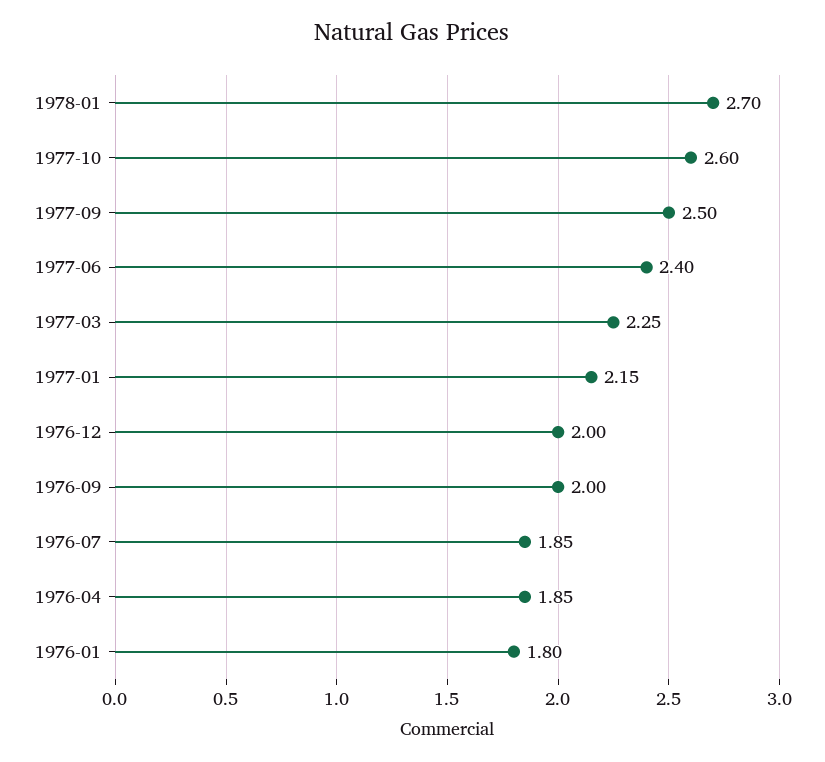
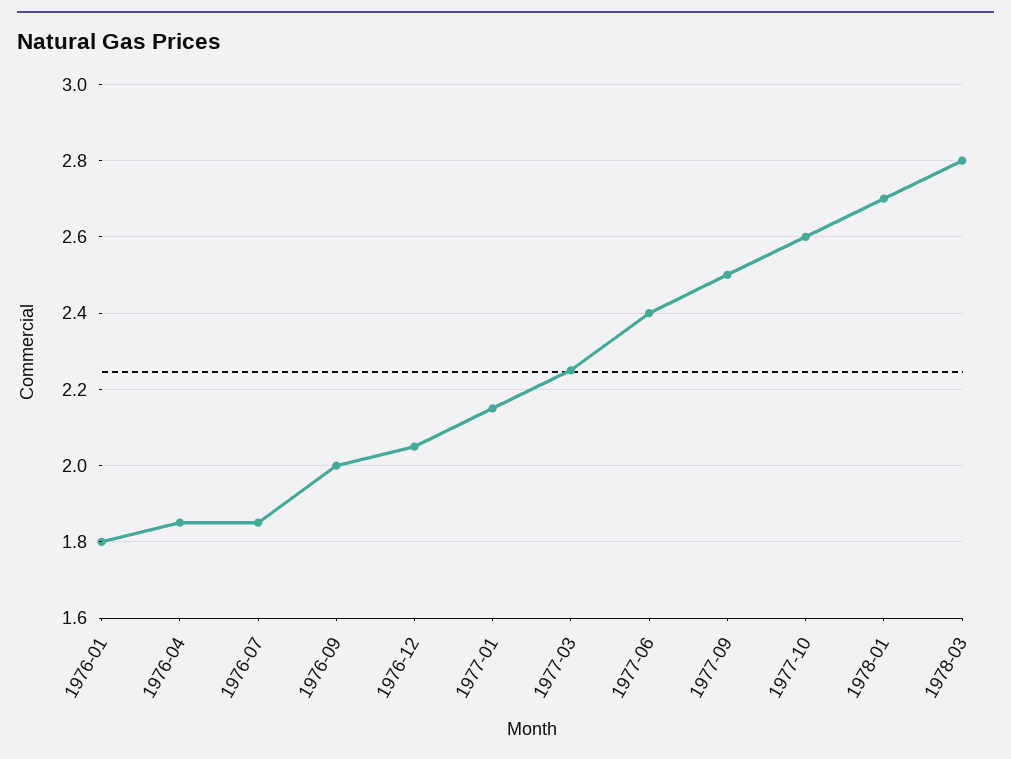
1976-12: 2 -> 2.05
1978-03: none -> 2.8

